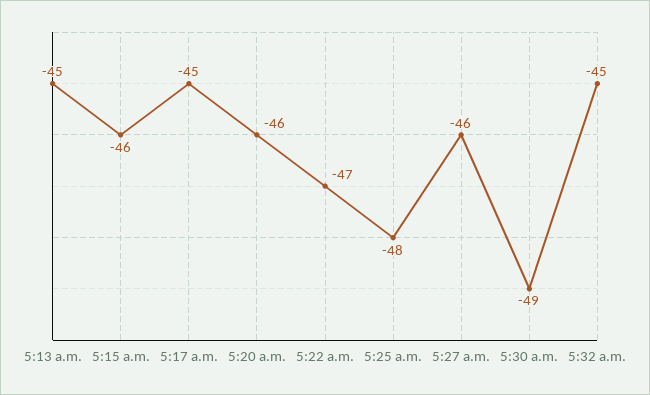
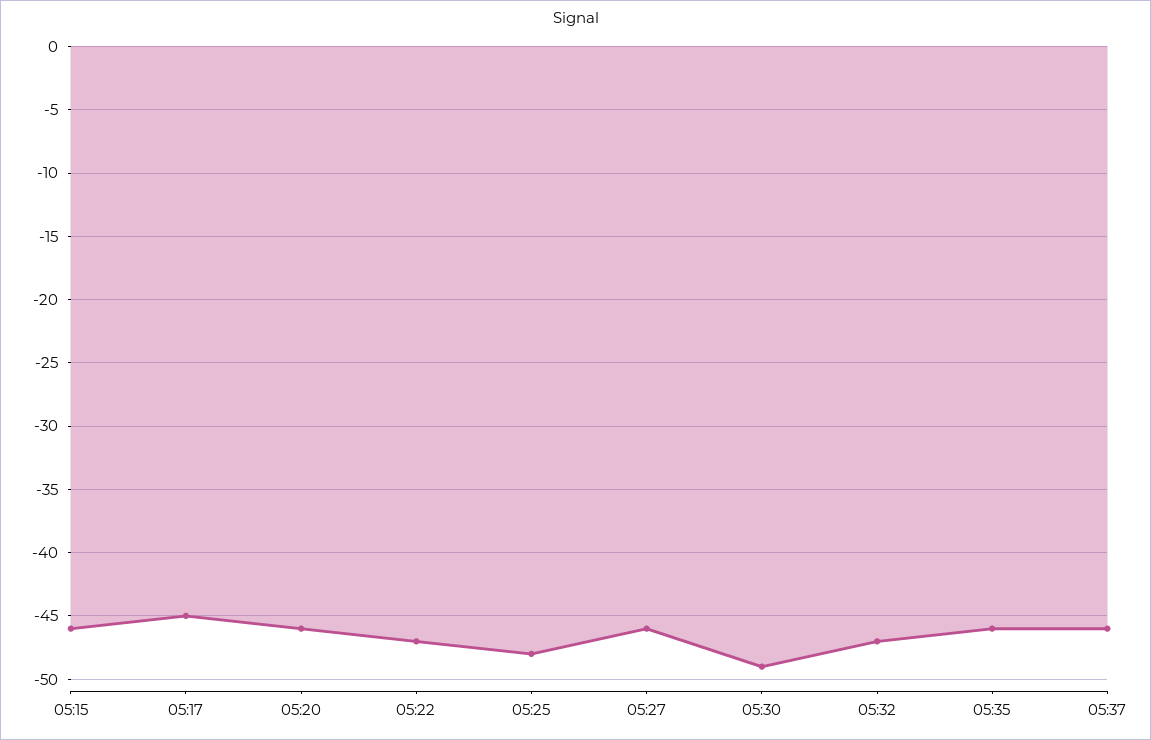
5:13 a.m.: -45 -> none
5:32 a.m.: -45 -> -47
05:35: none -> -46
05:37: none -> -46

